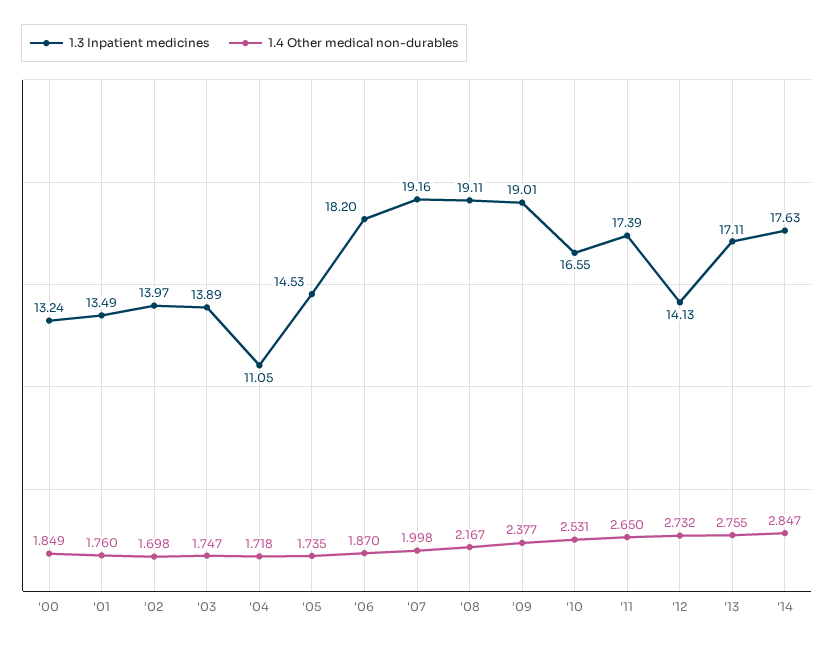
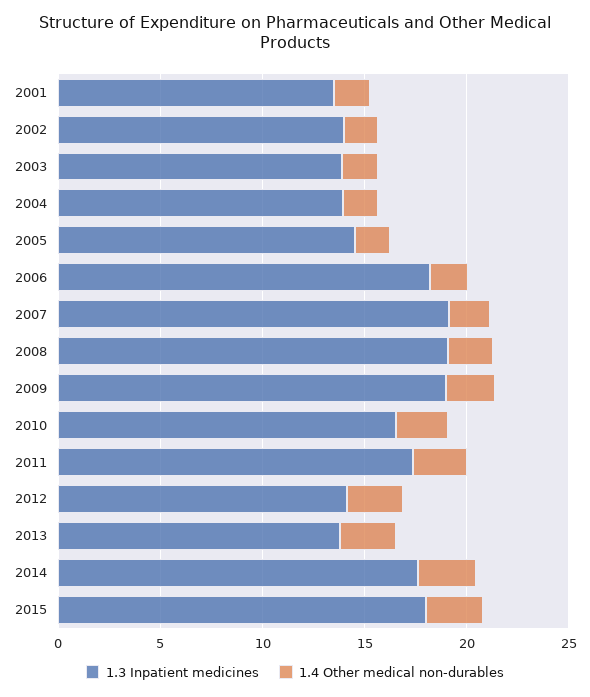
1.3 Inpatient medicines, '00: 13.24 -> none
1.4 Other medical non-durables, '00: 1.849 -> none
1.3 Inpatient medicines, '04: 11.05 -> 14
1.3 Inpatient medicines, '13: 17.11 -> 14
1.3 Inpatient medicines, 2015: none -> 18
1.4 Other medical non-durables, 2015: none -> 3

